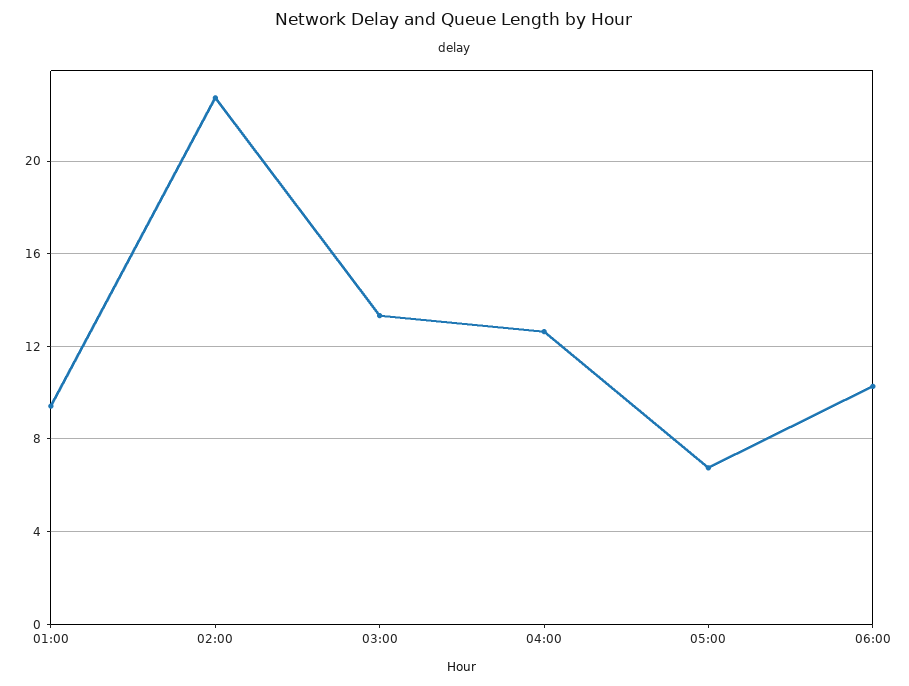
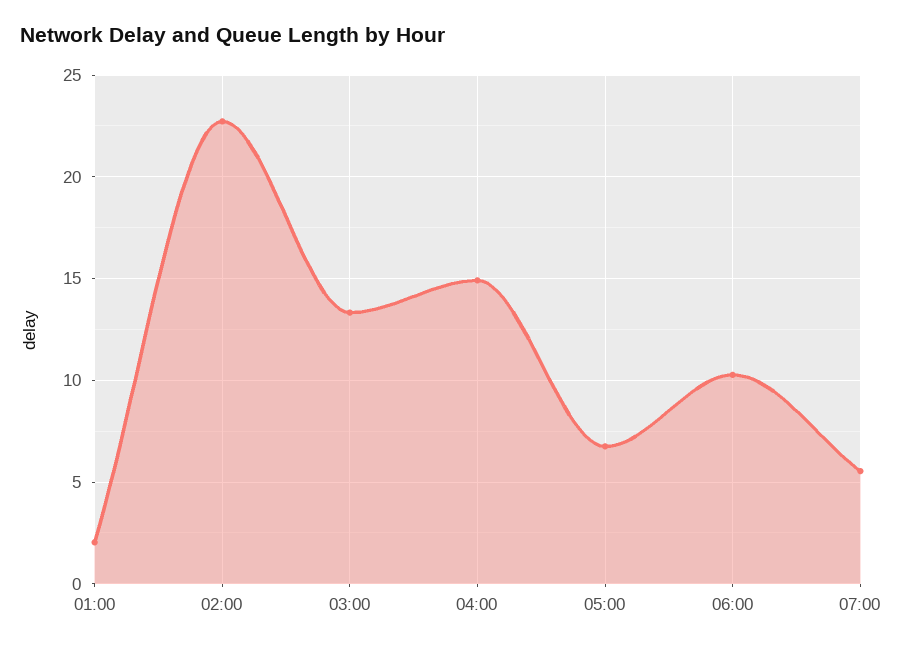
01:00: 9.5 -> 2
04:00: 12.5 -> 15
07:00: none -> 5.5

